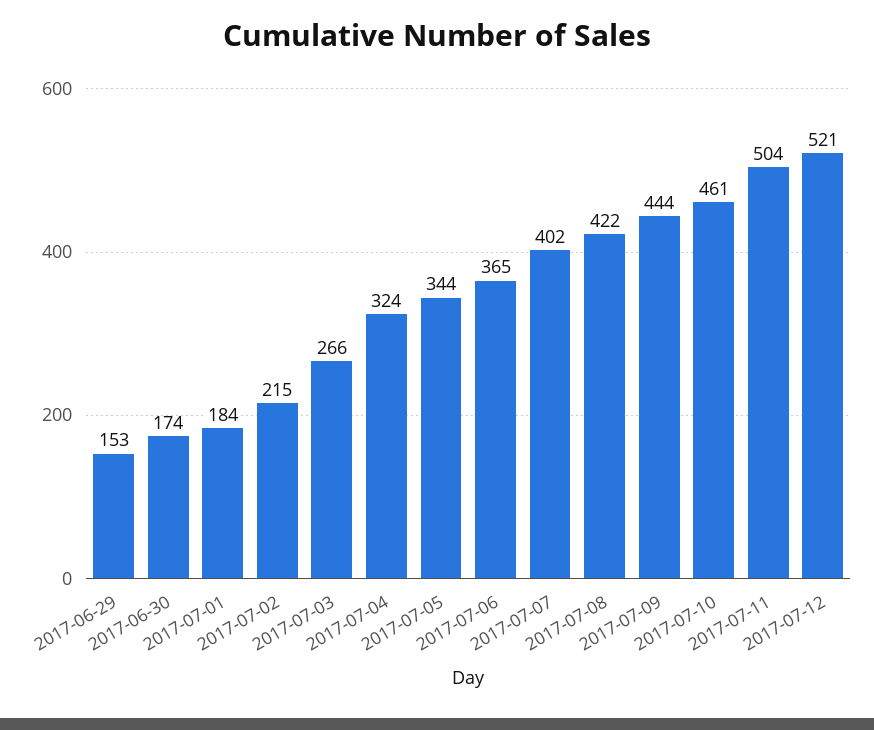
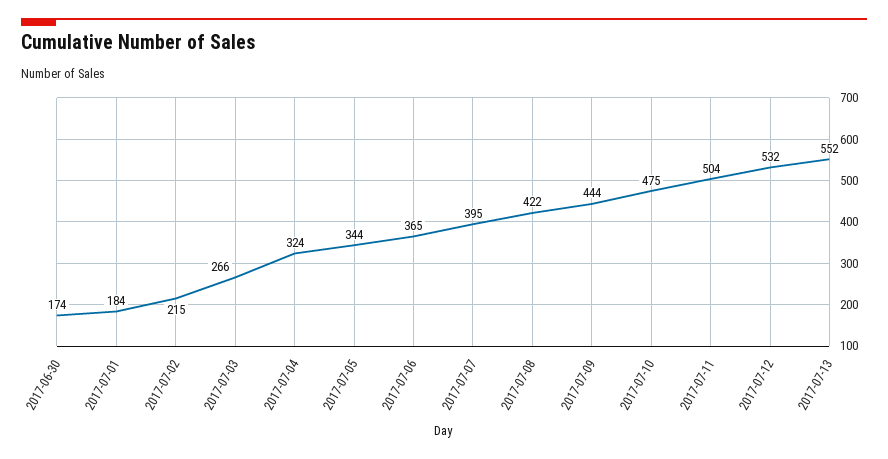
2017-06-29: 153 -> none
2017-07-07: 402 -> 395
2017-07-10: 461 -> 475
2017-07-12: 521 -> 532
2017-07-13: none -> 552

